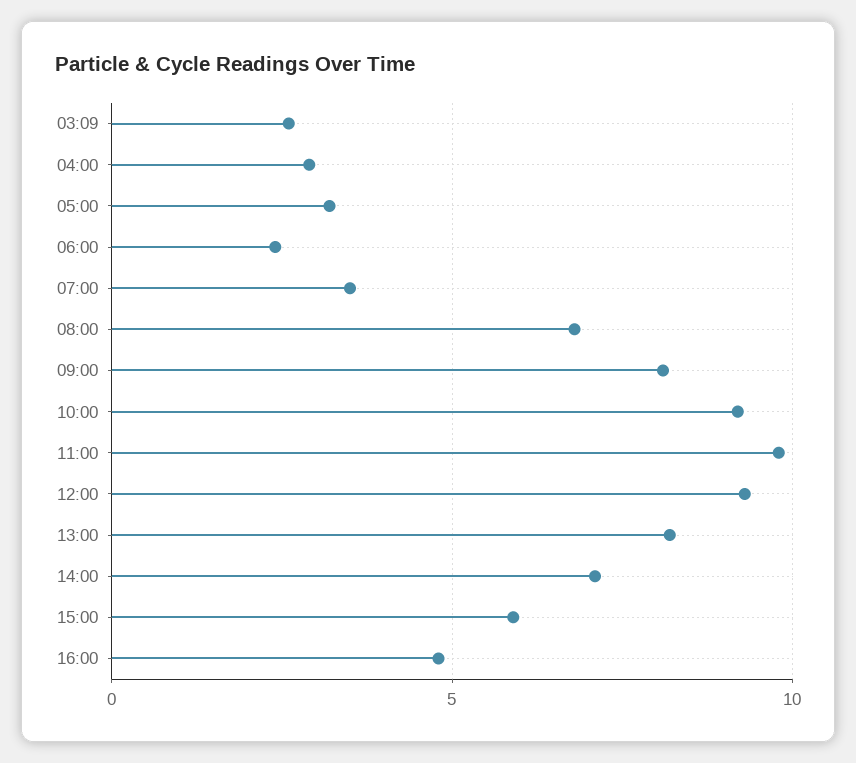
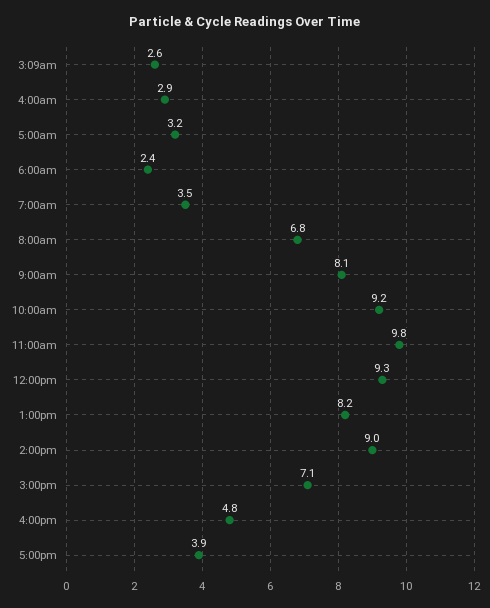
14:00: 7 -> 9
15:00: 6 -> 7.1
5:00pm: none -> 3.9

